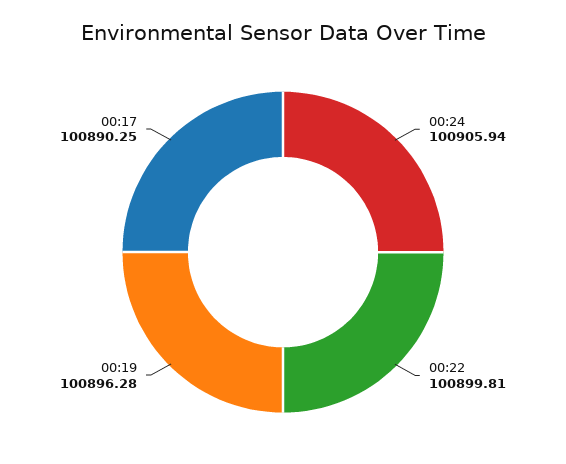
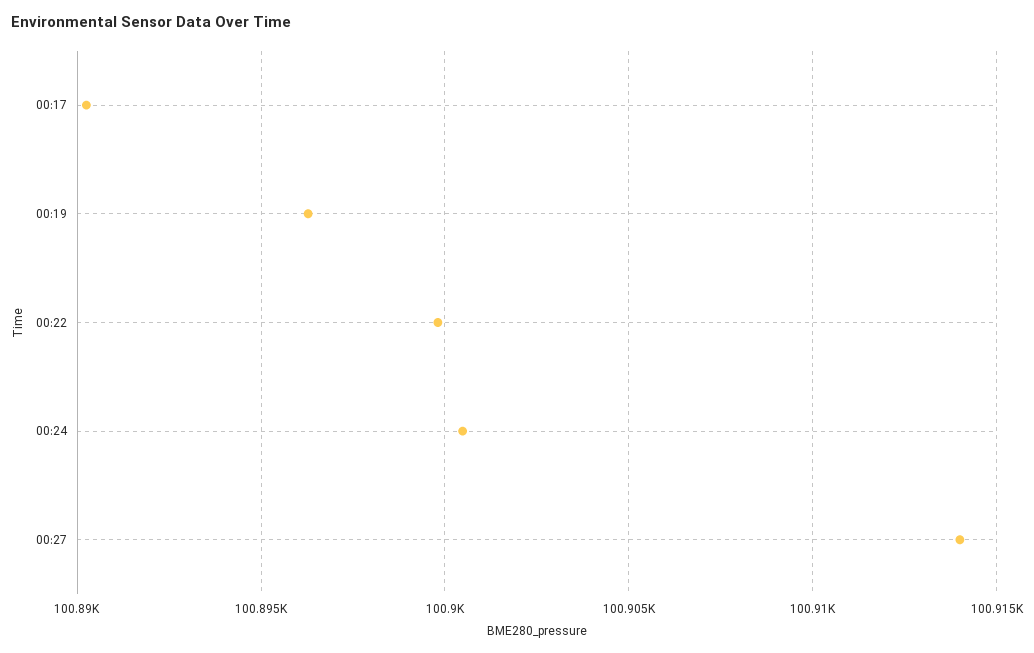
00:24: 100905.94 -> 100900.5
00:27: none -> 100914

